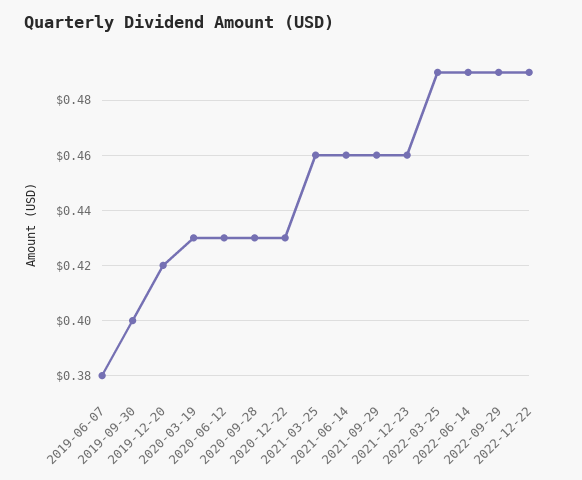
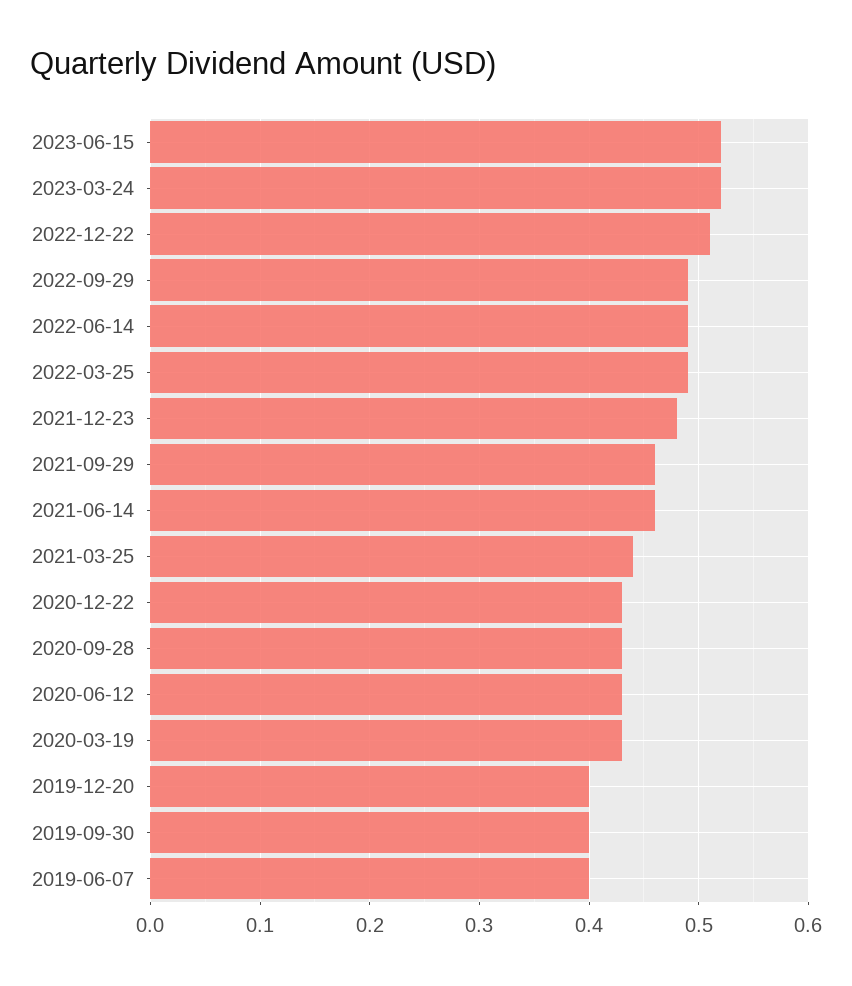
2019-06-07: 0.38 -> 0.4
2019-12-20: 0.42 -> 0.4
2021-03-25: 0.46 -> 0.44
2021-12-23: 0.46 -> 0.48
2022-12-22: 0.49 -> 0.51
2023-06-15: none -> 0.52
2023-03-24: none -> 0.52

